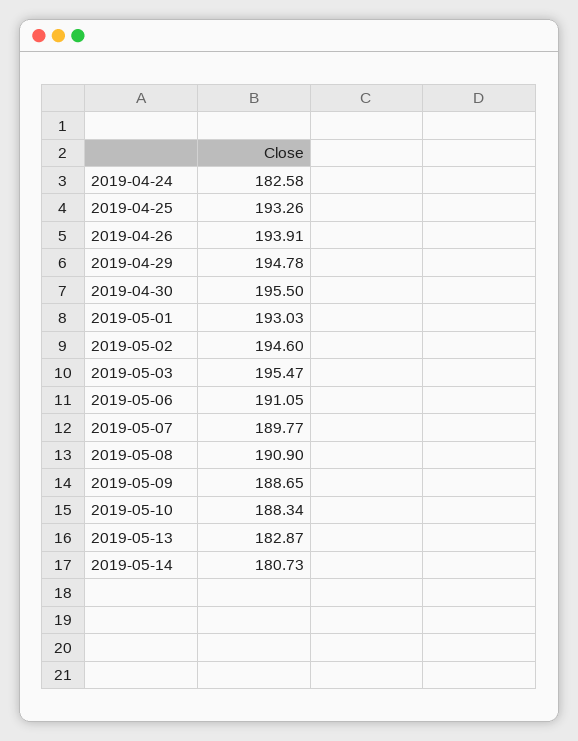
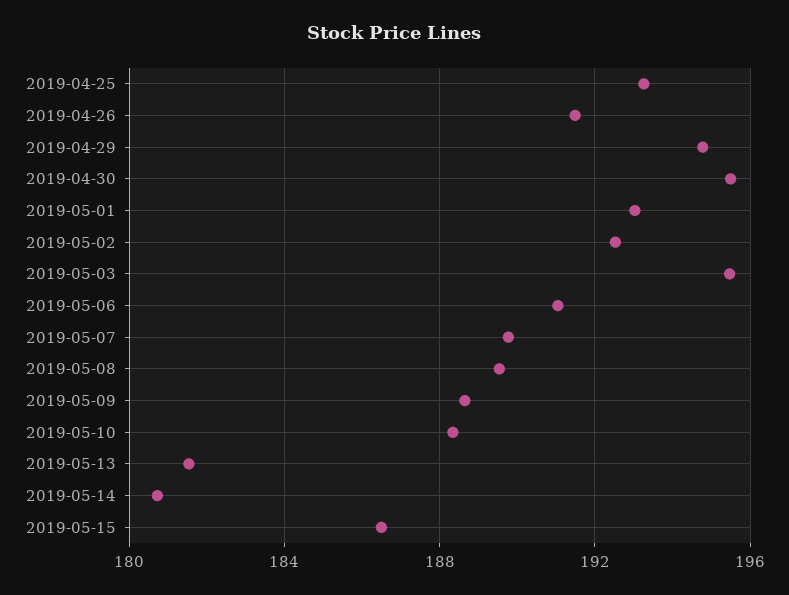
2019-04-24: 182.58 -> none
2019-04-26: 193.91 -> 191.5
2019-05-02: 194.6 -> 192.5
2019-05-08: 190.9 -> 189.5
2019-05-13: 182.87 -> 181.5
2019-05-15: none -> 186.5

